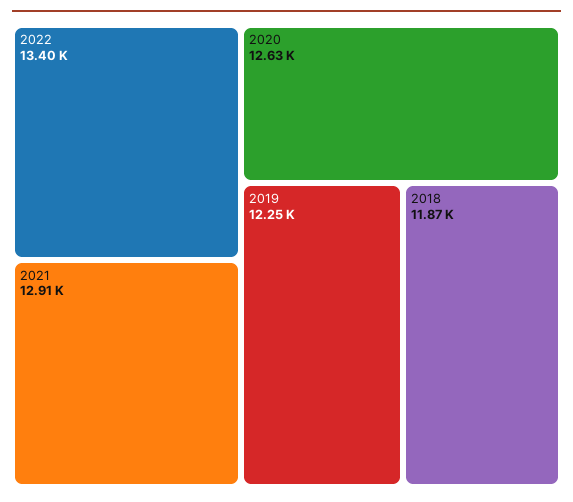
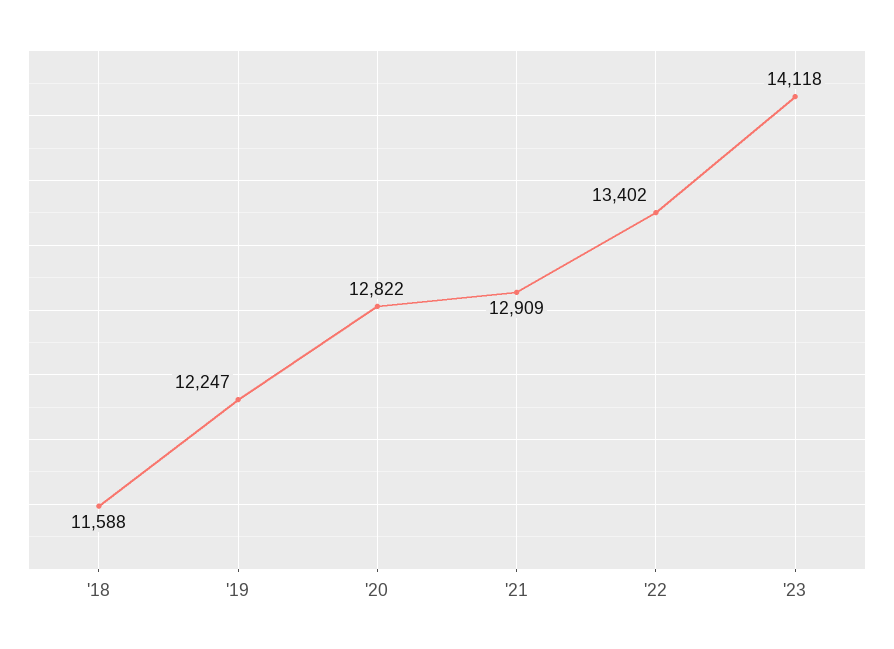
2020: 12630 -> 12822
2018: 11870 -> 11588
'23: none -> 14118

